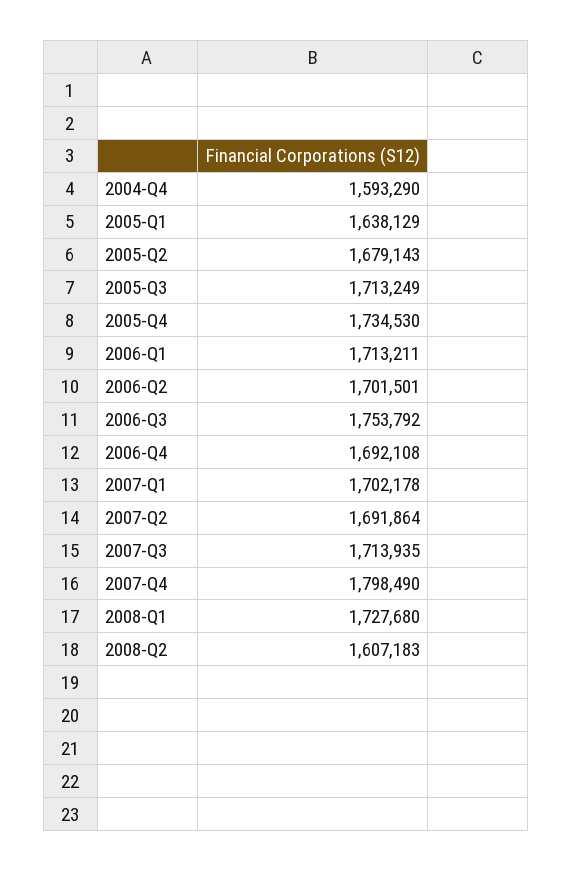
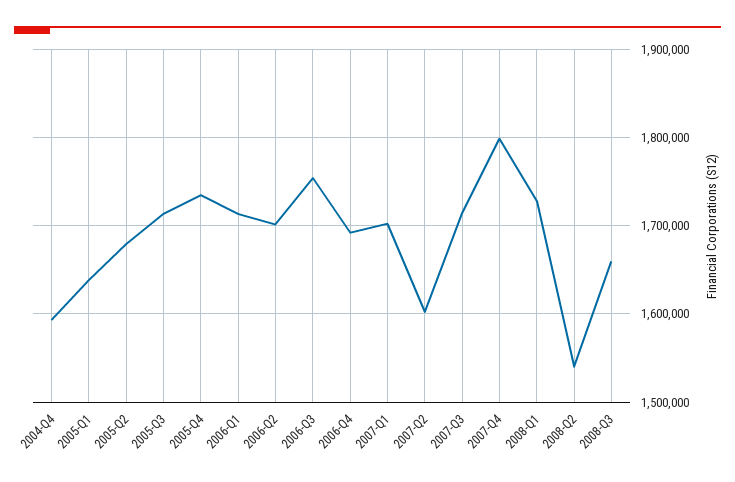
2007-Q2: 1691864 -> 1600000
2008-Q2: 1607183 -> 1540000
2008-Q3: none -> 1660000

